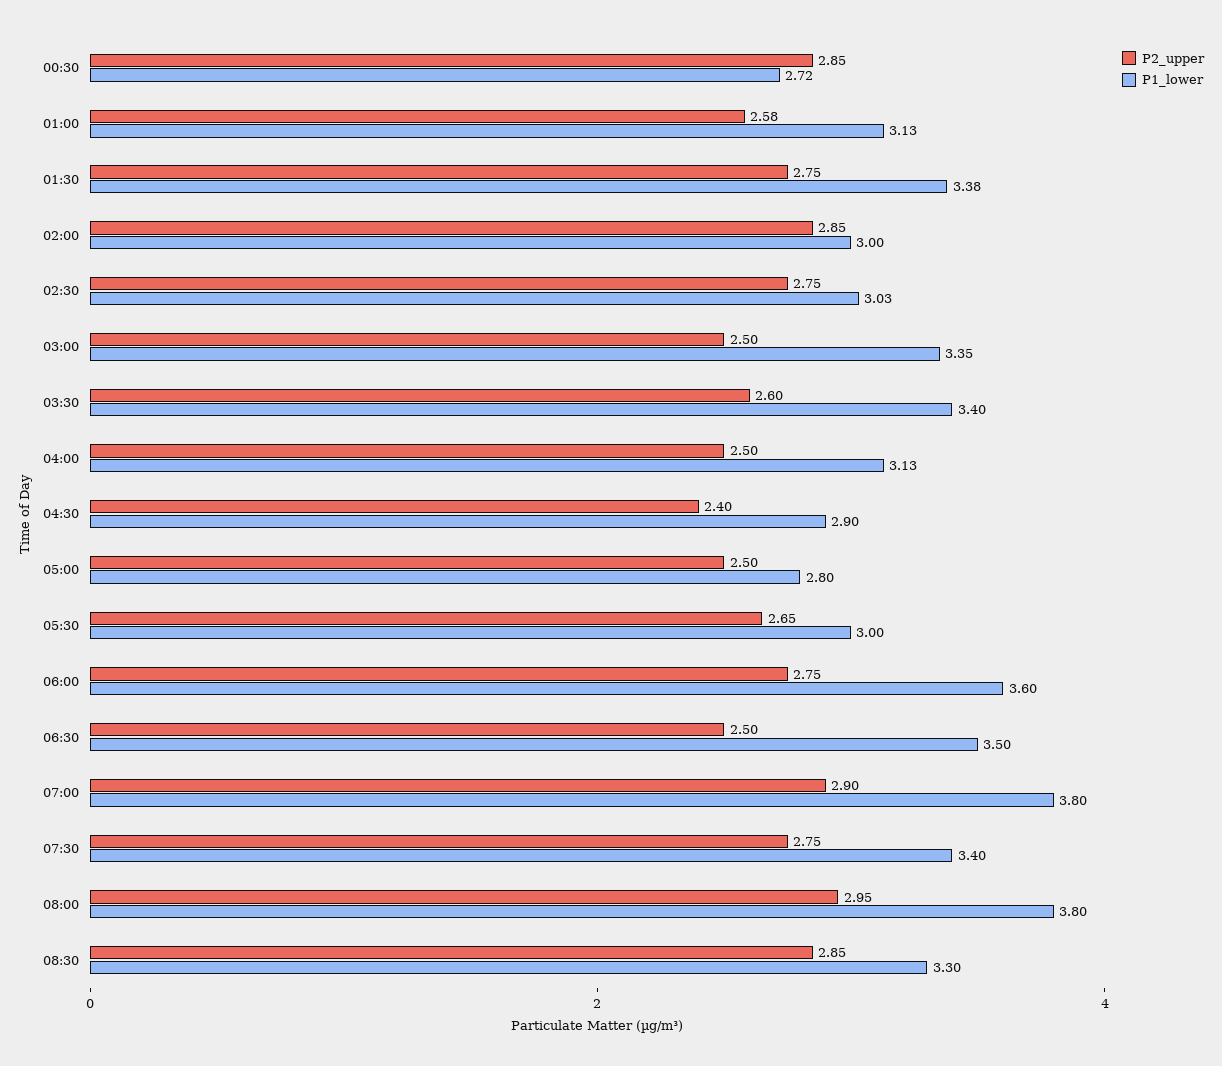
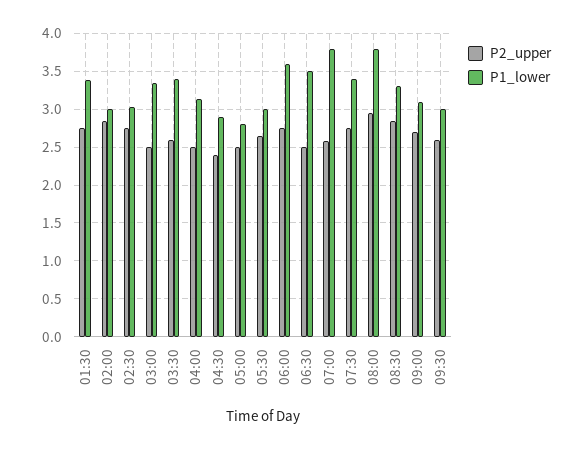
P2_upper, 00:30: 2.85 -> none
P1_lower, 00:30: 2.72 -> none
P2_upper, 01:00: 2.58 -> none
P1_lower, 01:00: 3.13 -> none
P2_upper, 07:00: 2.9 -> 2.6
P2_upper, 09:00: none -> 2.7
P1_lower, 09:00: none -> 3.1
P2_upper, 09:30: none -> 2.6
P1_lower, 09:30: none -> 3

